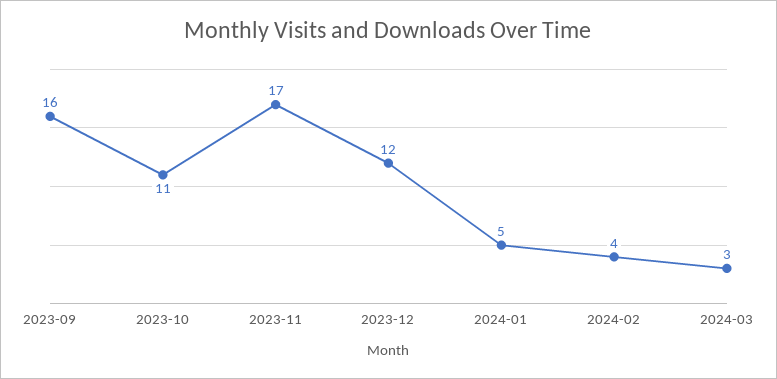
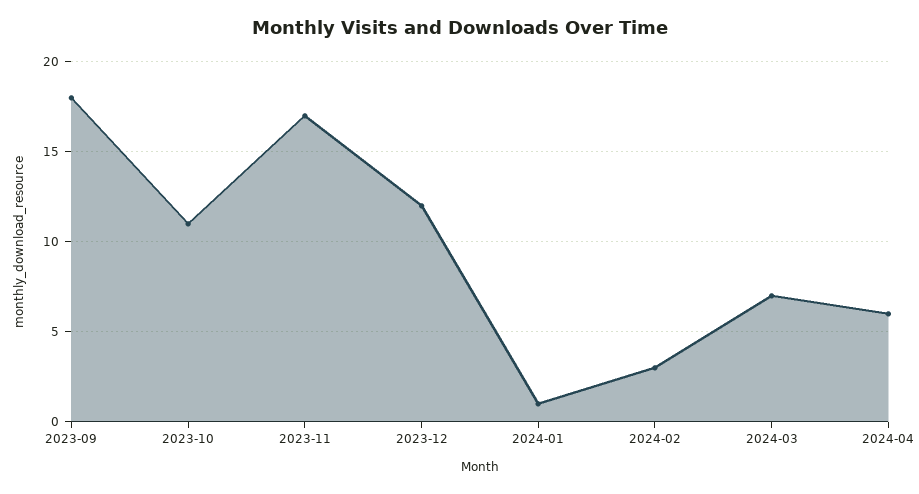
2023-09: 16 -> 18
2024-01: 5 -> 1
2024-02: 4 -> 3
2024-03: 3 -> 7
2024-04: none -> 6

